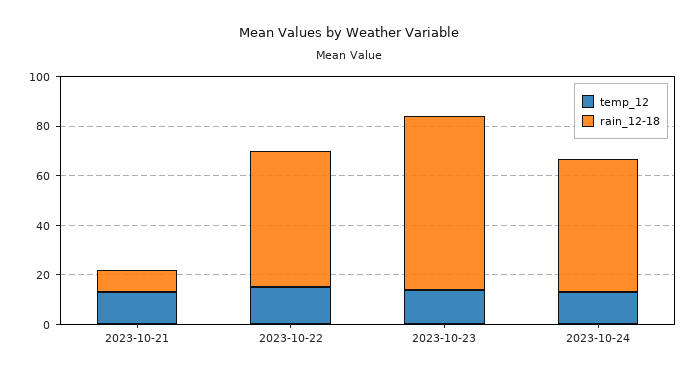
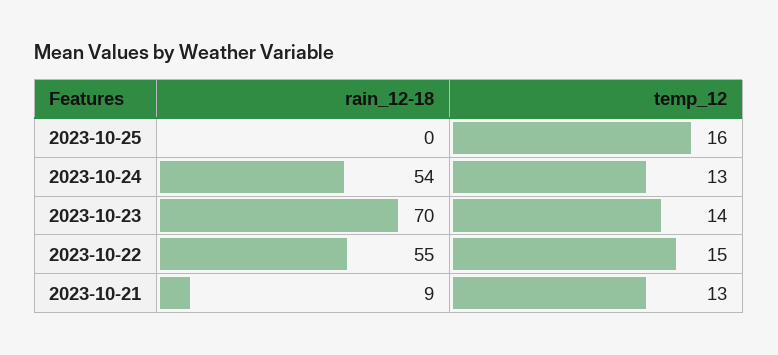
rain_12-18, 2023-10-25: none -> 0
temp_12, 2023-10-25: none -> 16

